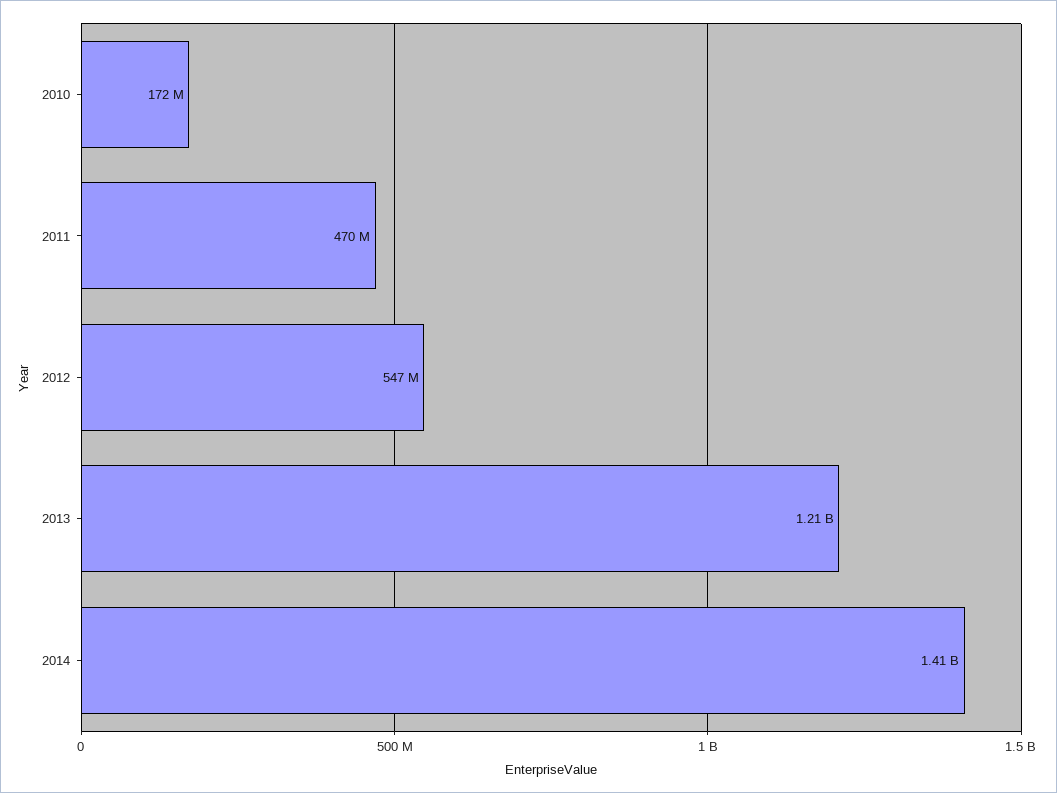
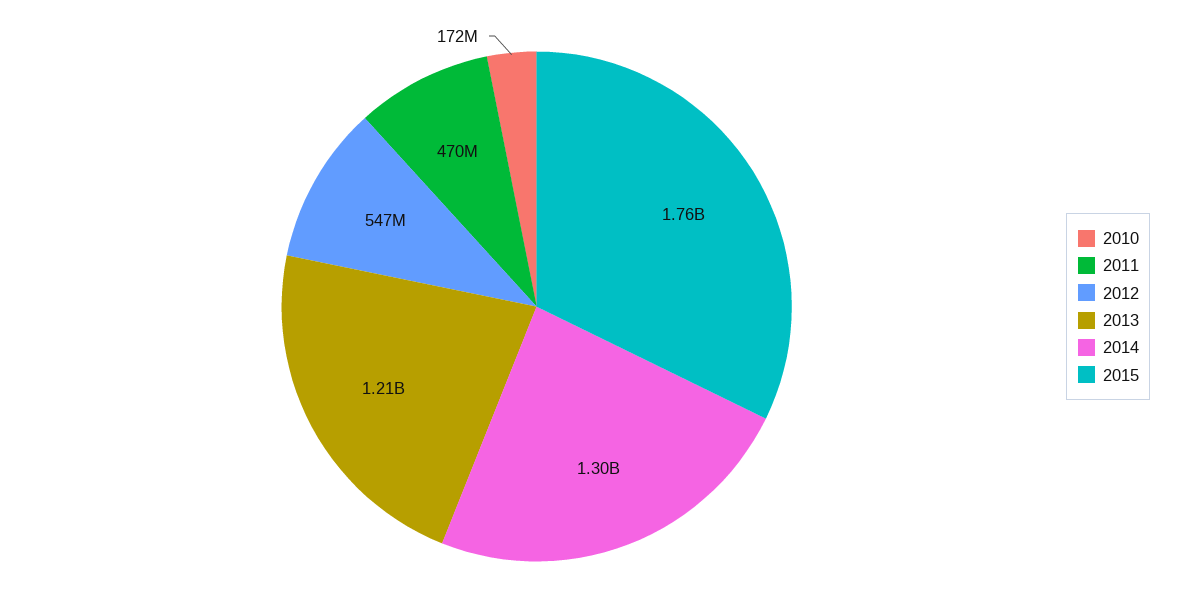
2014: 1410000000 -> 1300000000
2015: none -> 1760000000

